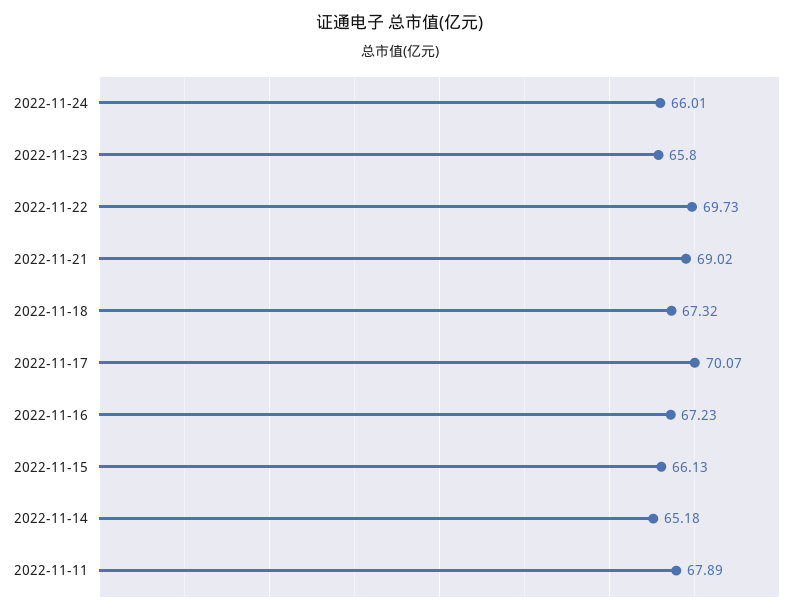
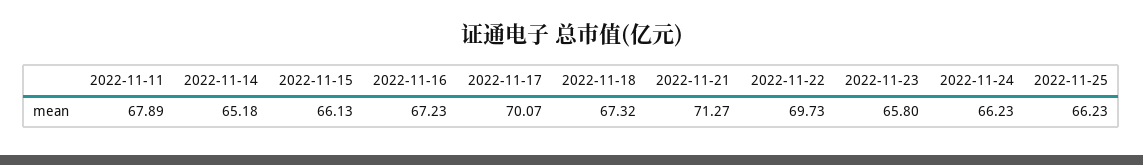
2022-11-24: 66.01 -> 66.23
2022-11-21: 69.02 -> 71.27
2022-11-25: none -> 66.23

